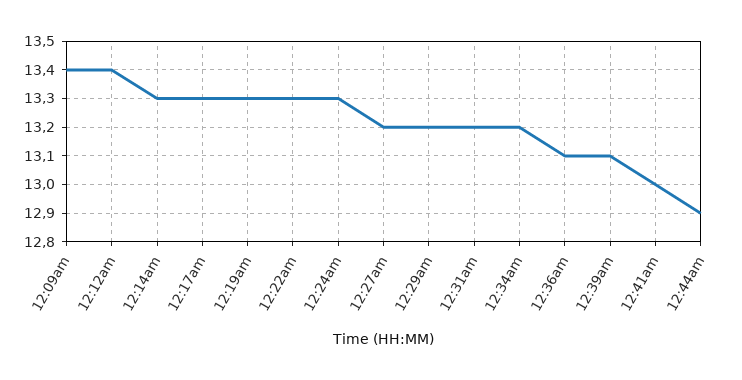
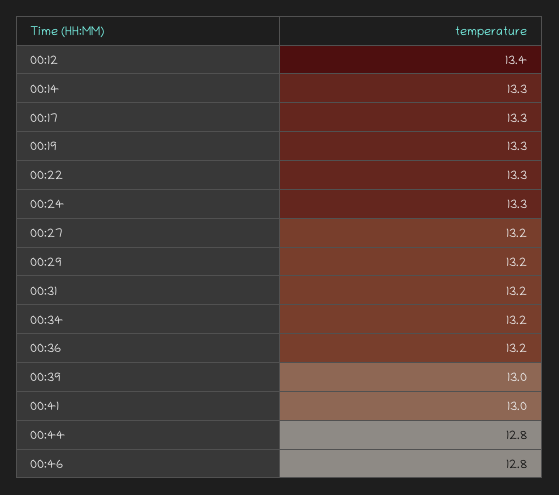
12:09am: 13.4 -> none
12:36am: 13.1 -> 13.2
12:39am: 13.1 -> 13
12:44am: 12.9 -> 12.8
00:46: none -> 12.8

